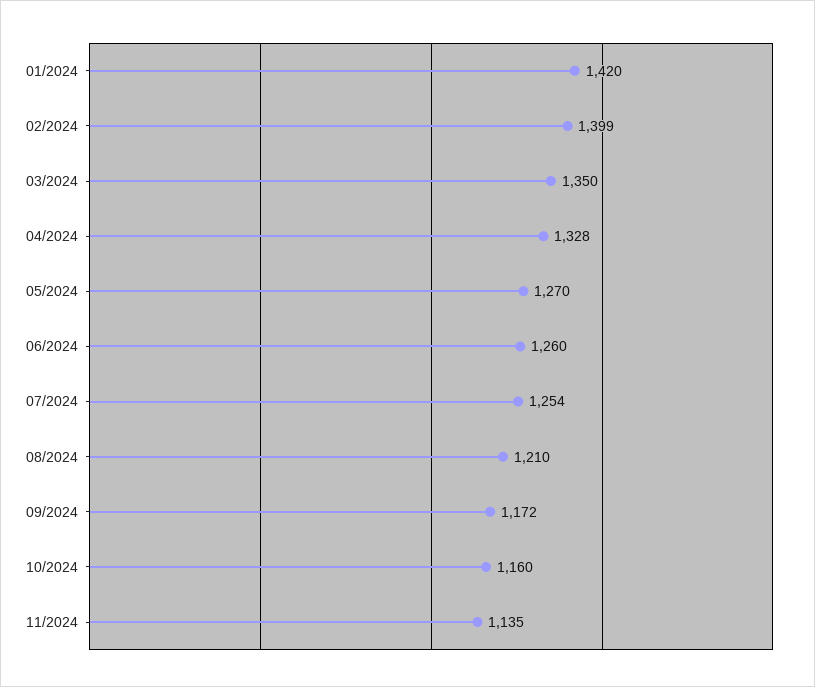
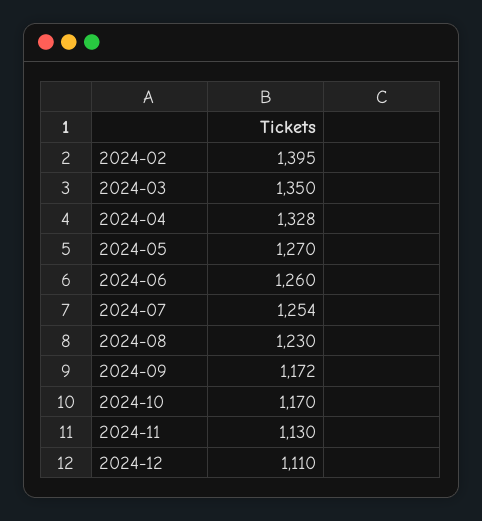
01/2024: 1420 -> none
02/2024: 1399 -> 1395
08/2024: 1210 -> 1230
10/2024: 1160 -> 1170
11/2024: 1135 -> 1130
2024-12: none -> 1110

